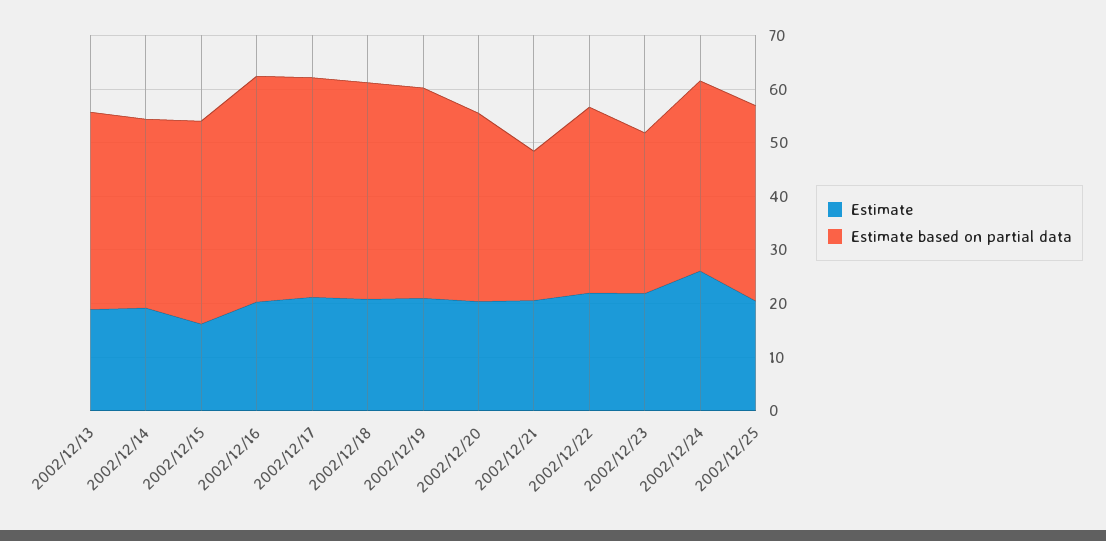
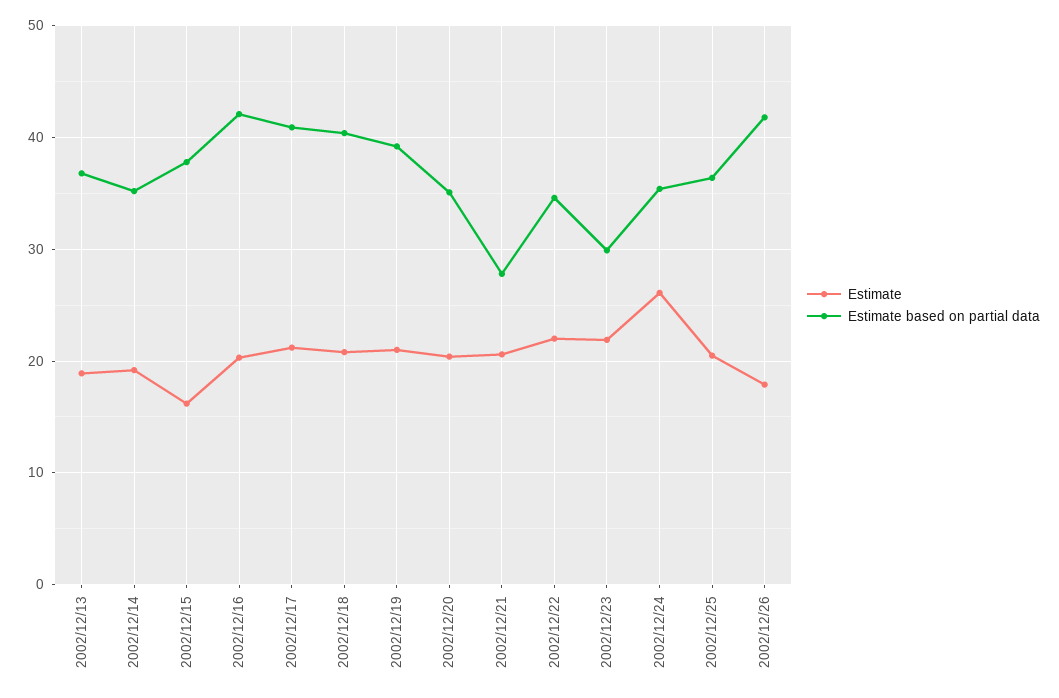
Estimate, 2002/12/26: none -> 18
Estimate based on partial data, 2002/12/26: none -> 42

